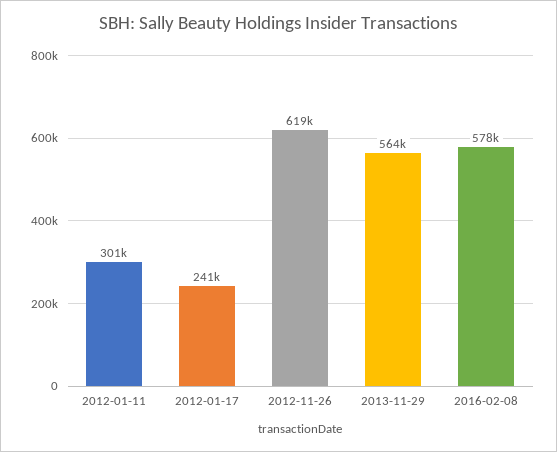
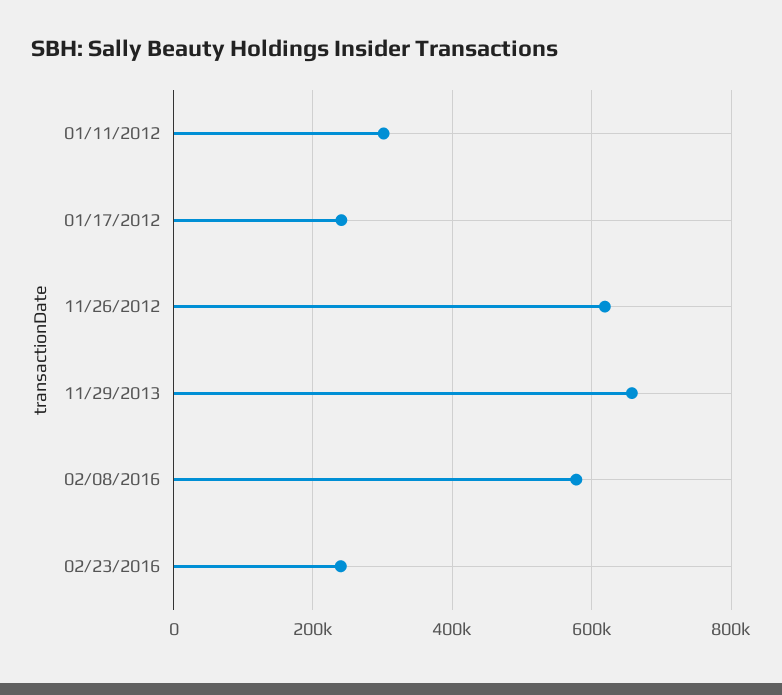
2013-11-29: 564000 -> 660000
02/23/2016: none -> 240000

